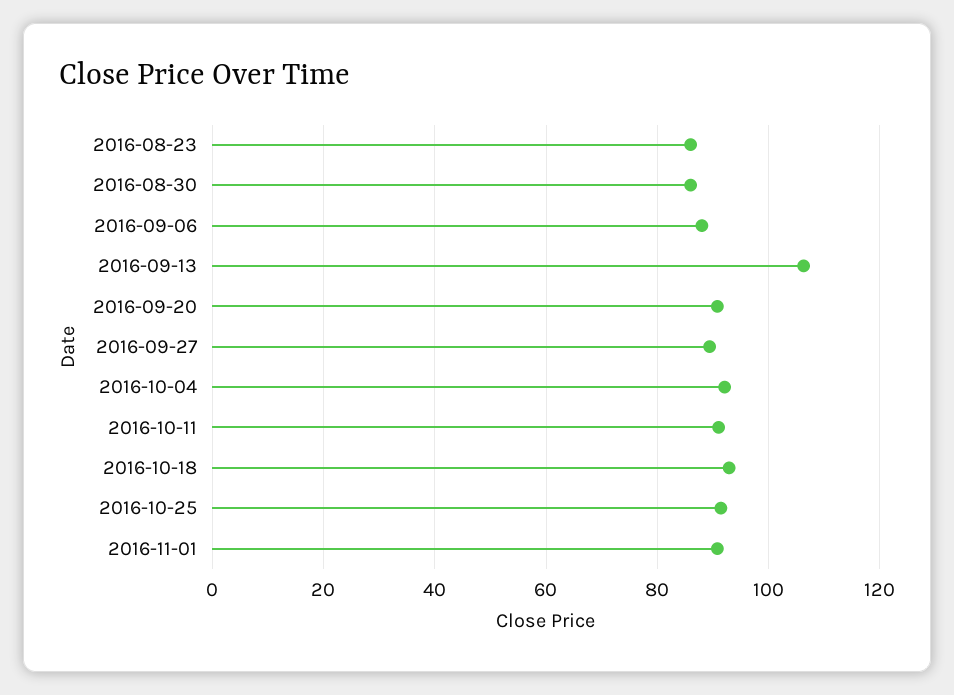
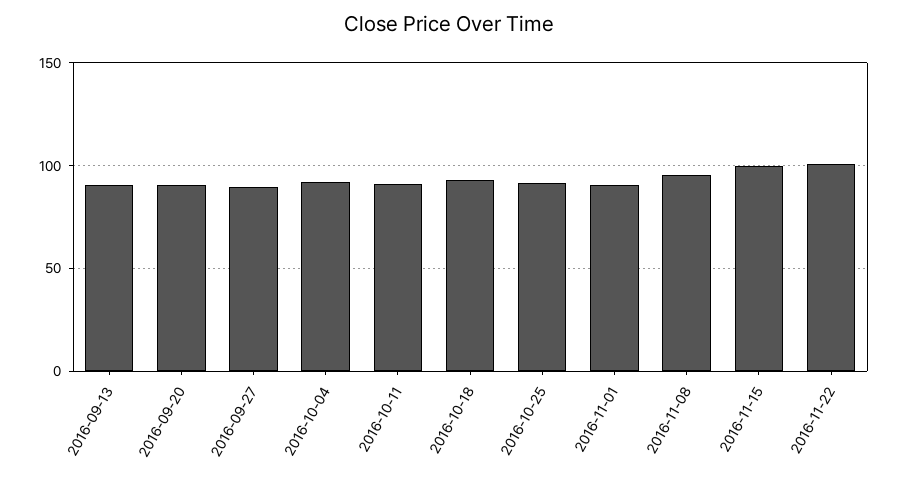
2016-08-23: 86 -> none
2016-08-30: 86 -> none
2016-09-06: 88 -> none
2016-09-13: 106 -> 90
2016-11-08: none -> 95
2016-11-15: none -> 100
2016-11-22: none -> 100

